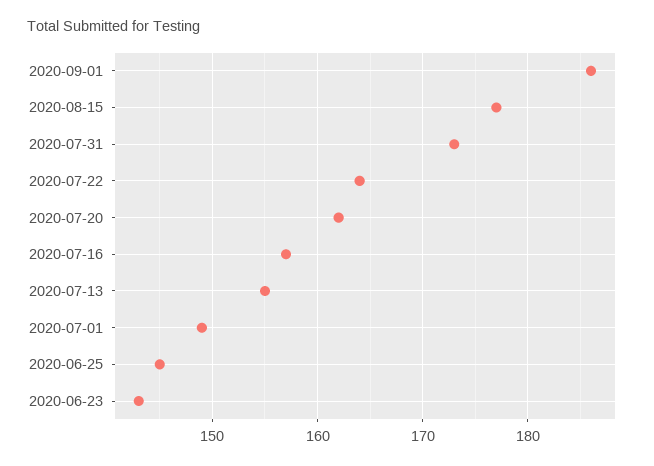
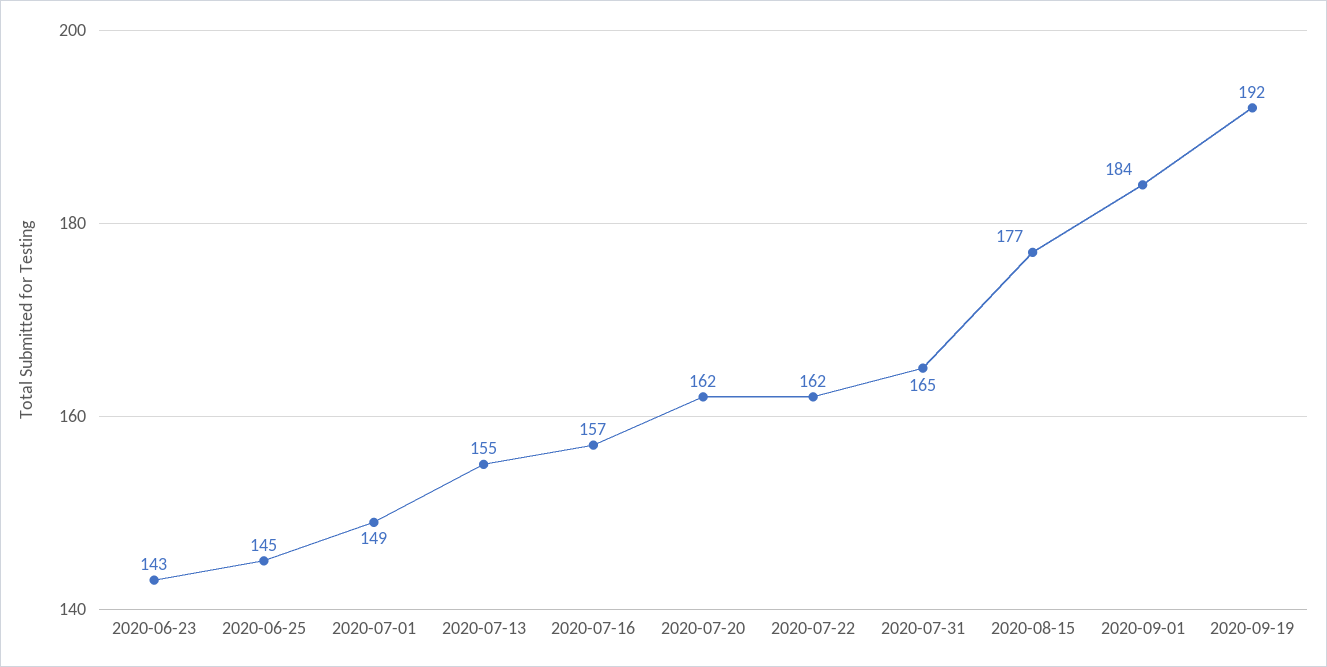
2020-09-01: 186 -> 184
2020-07-31: 173 -> 165
2020-07-22: 164 -> 162
2020-09-19: none -> 192

